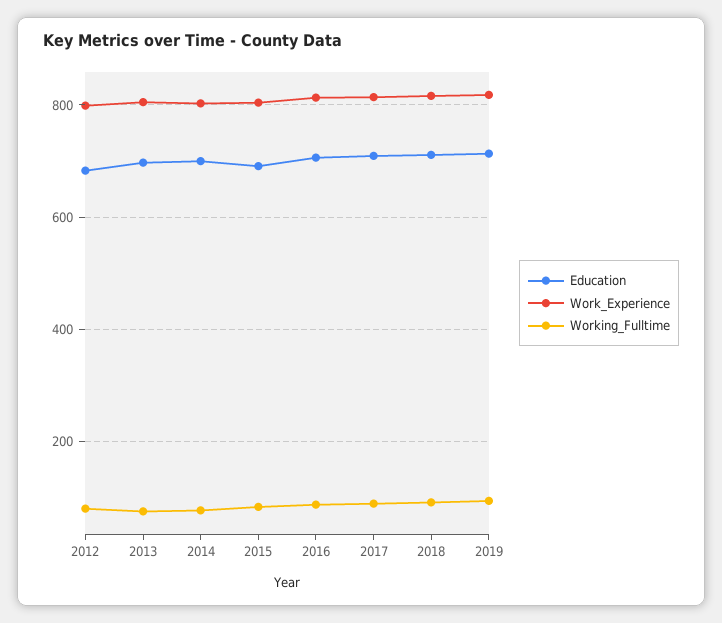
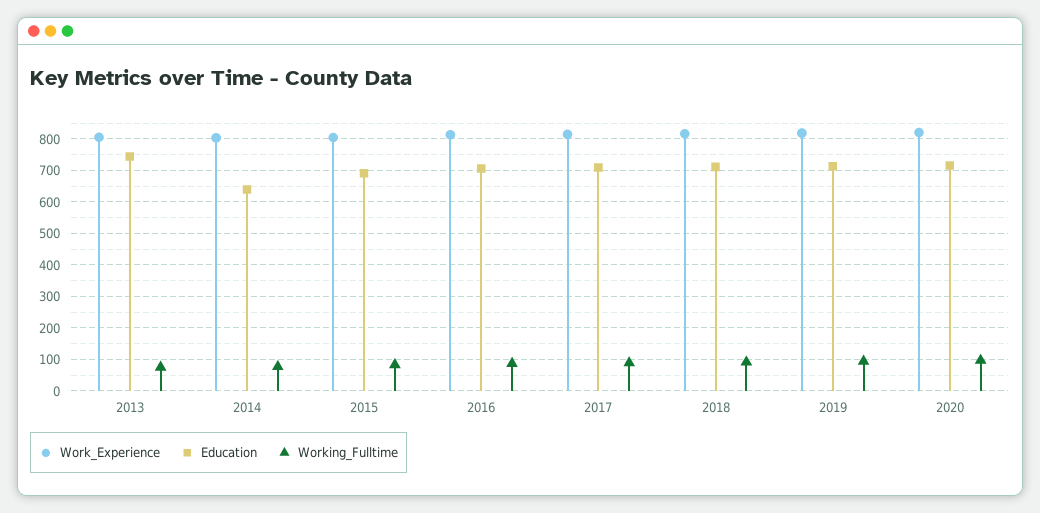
Education, 2012: 680 -> none
Work_Experience, 2012: 800 -> none
Working_Fulltime, 2012: 80 -> none
Education, 2013: 700 -> 740
Education, 2014: 700 -> 640
Work_Experience, 2020: none -> 820
Education, 2020: none -> 720
Working_Fulltime, 2020: none -> 100

